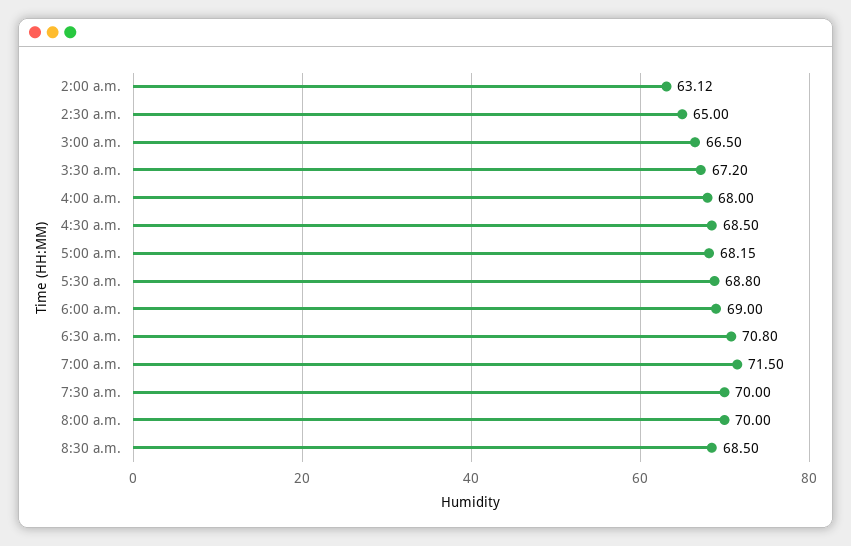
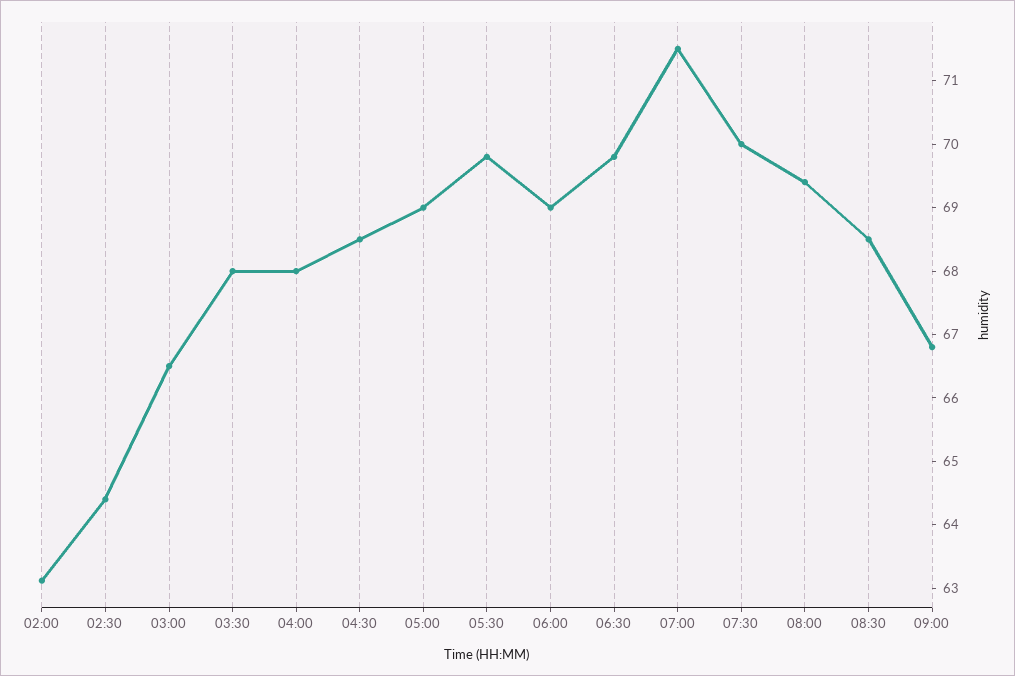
2:30 a.m.: 65 -> 64.4
3:30 a.m.: 67.2 -> 68
5:00 a.m.: 68.15 -> 69
5:30 a.m.: 68.8 -> 69.8
6:30 a.m.: 70.8 -> 69.8
8:00 a.m.: 70 -> 69.4
09:00: none -> 66.8

